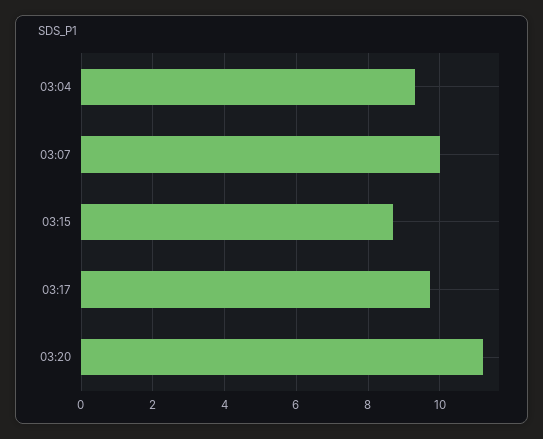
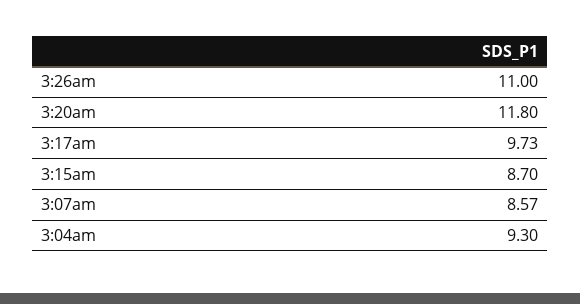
03:07: 10 -> 8.57
03:20: 11.2 -> 11.8
3:26am: none -> 11

